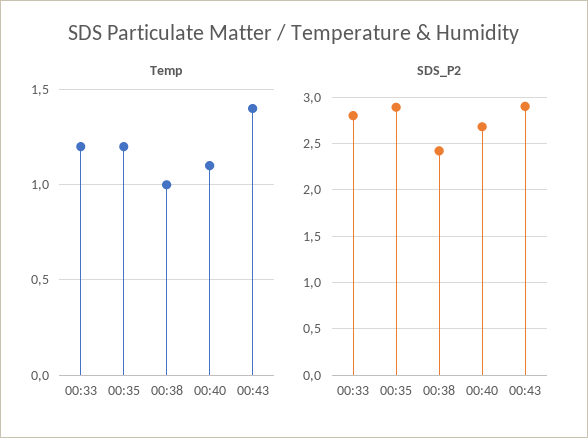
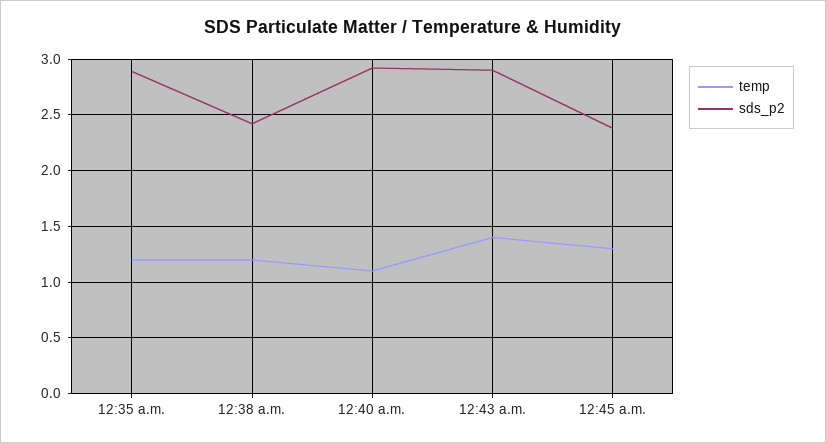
Temp, 00:33: 1.2 -> none
Temp, 00:38: 1 -> 1.2
SDS_P2, 00:33: 2.8 -> none
SDS_P2, 00:40: 2.7 -> 2.9
Temp, 12:45 a.m.: none -> 1.3
SDS_P2, 12:45 a.m.: none -> 2.4

